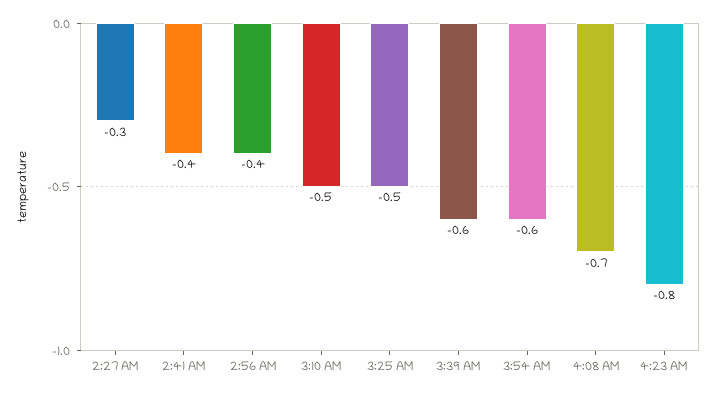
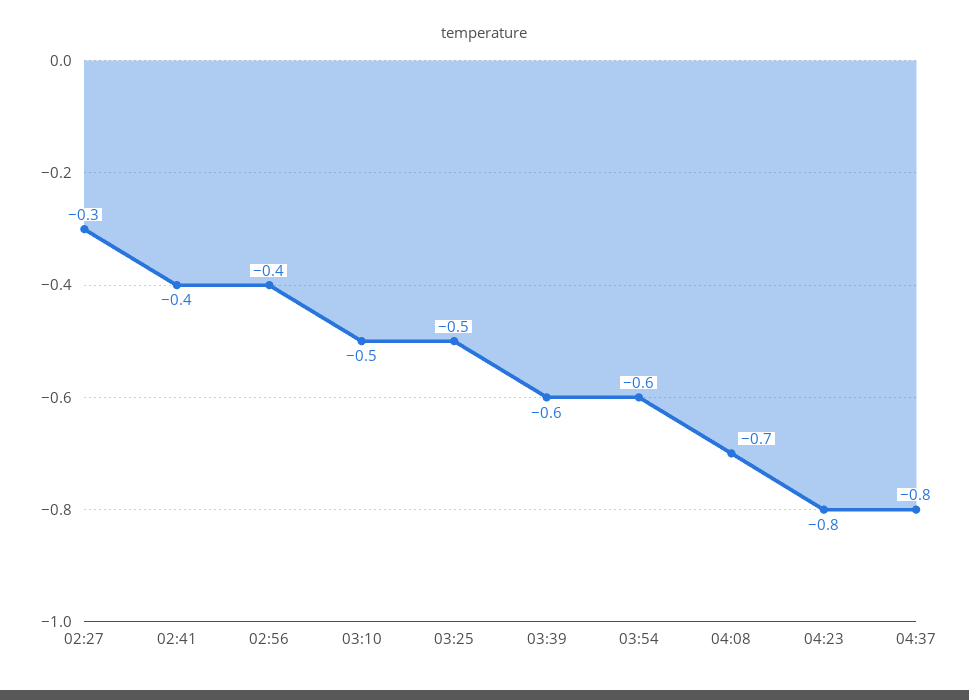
04:37: none -> -0.8

